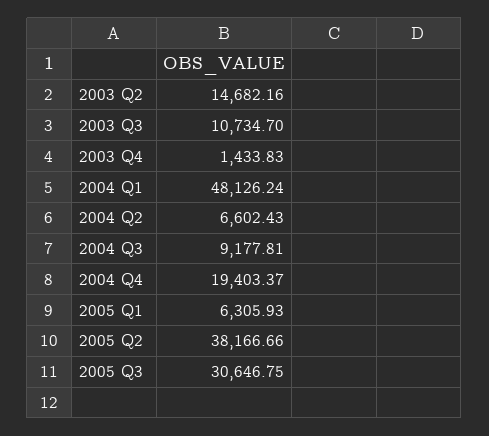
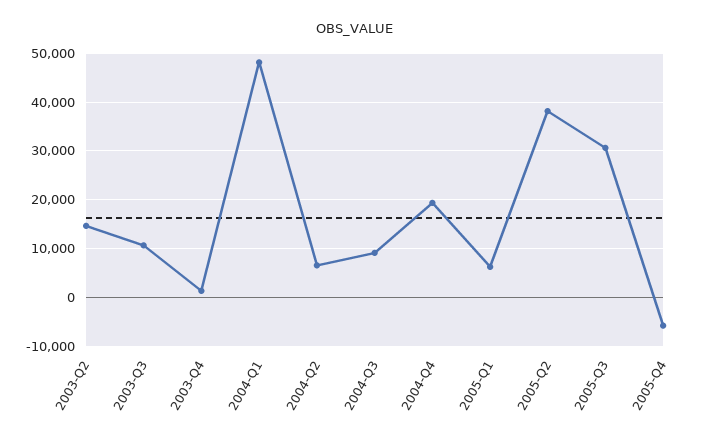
2005-Q4: none -> -6000

